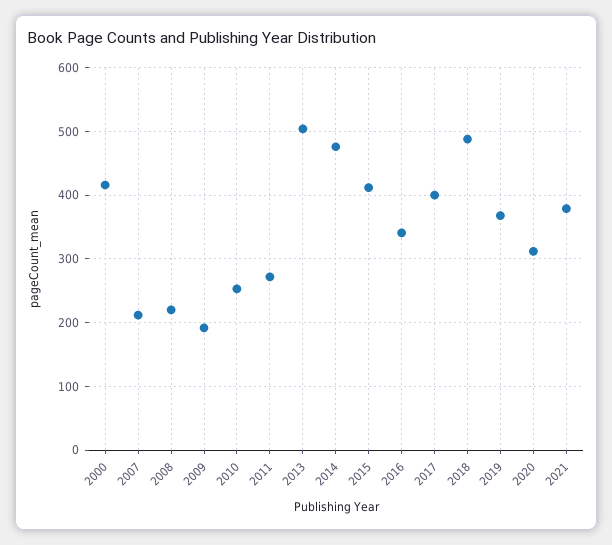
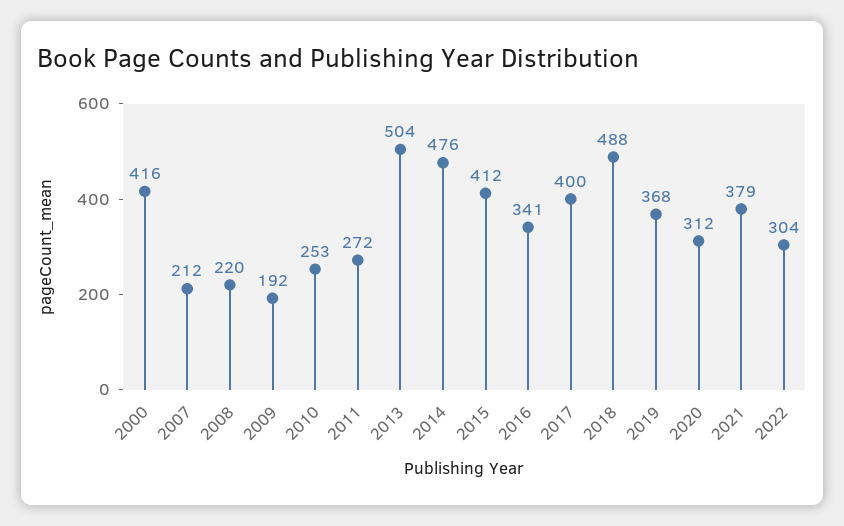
2022: none -> 304

